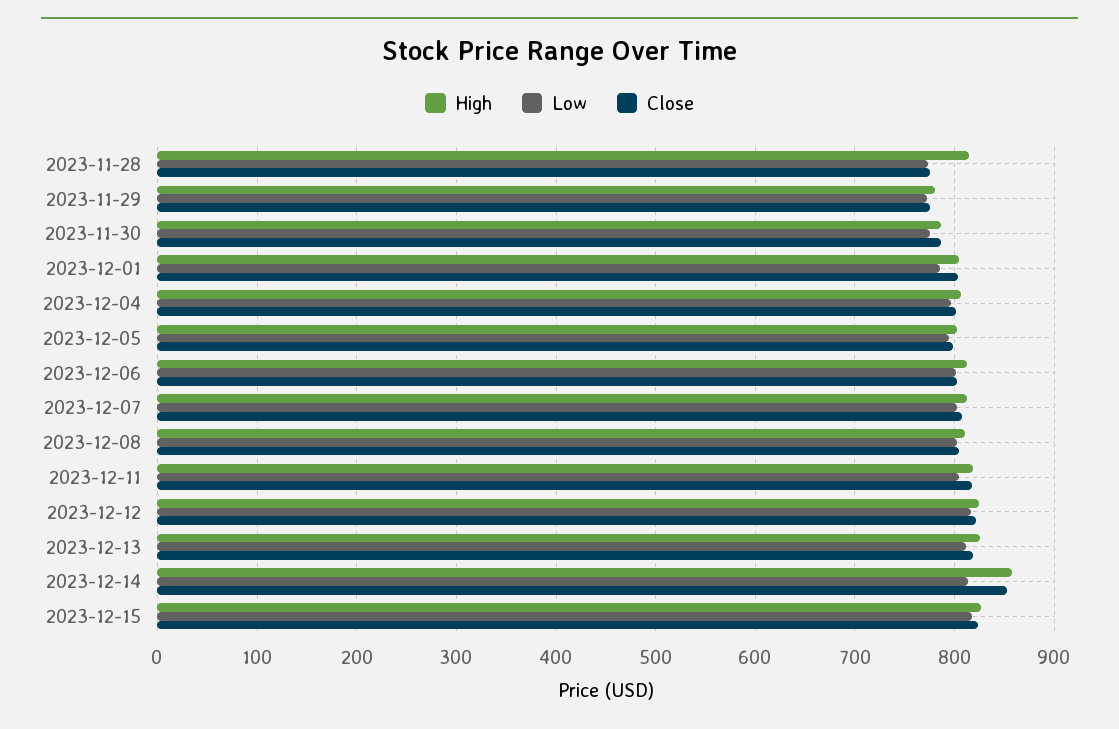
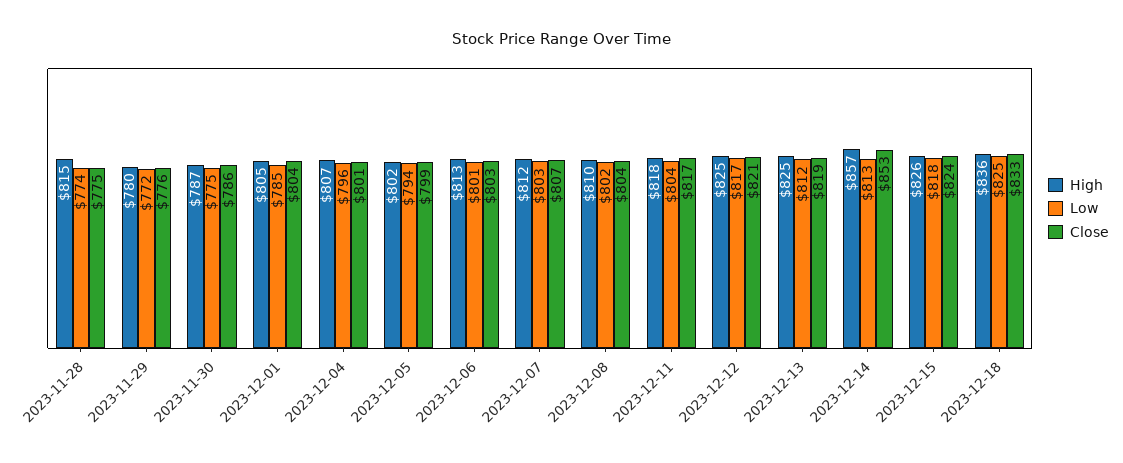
High, 2023-12-18: none -> 836
Low, 2023-12-18: none -> 825
Close, 2023-12-18: none -> 833

